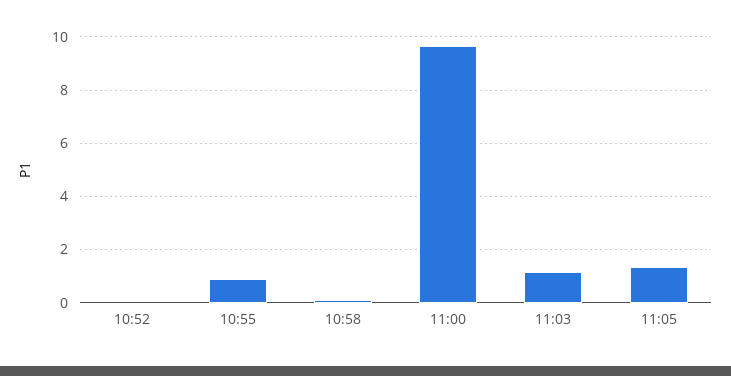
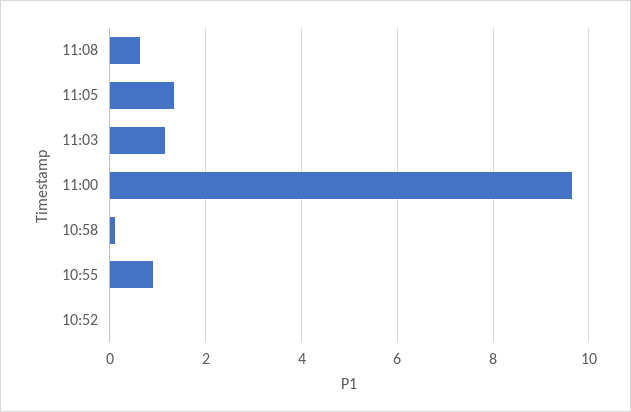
11:08: none -> 0.6

